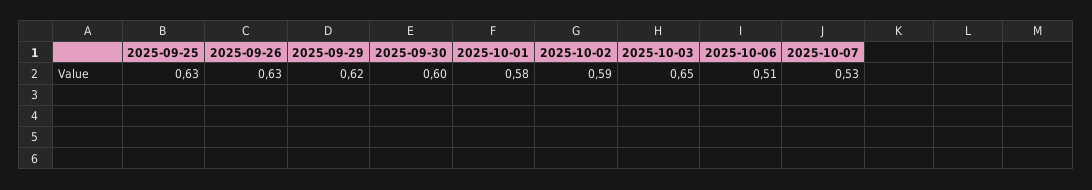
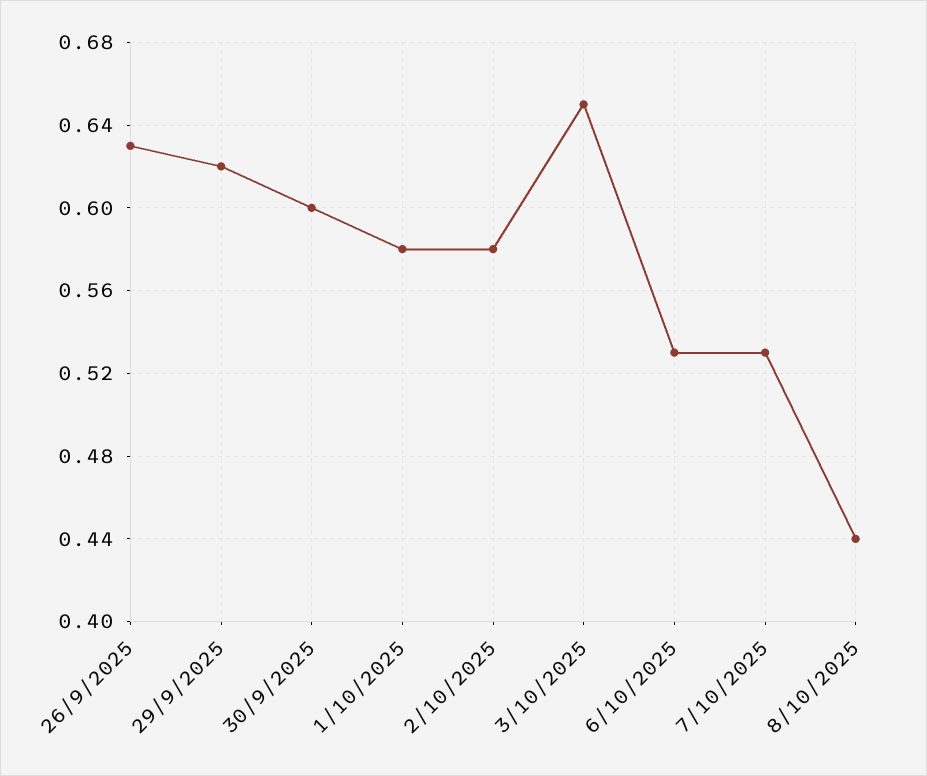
2025-09-25: 0.63 -> none
2025-10-02: 0.59 -> 0.58
2025-10-06: 0.51 -> 0.53
8/10/2025: none -> 0.44

